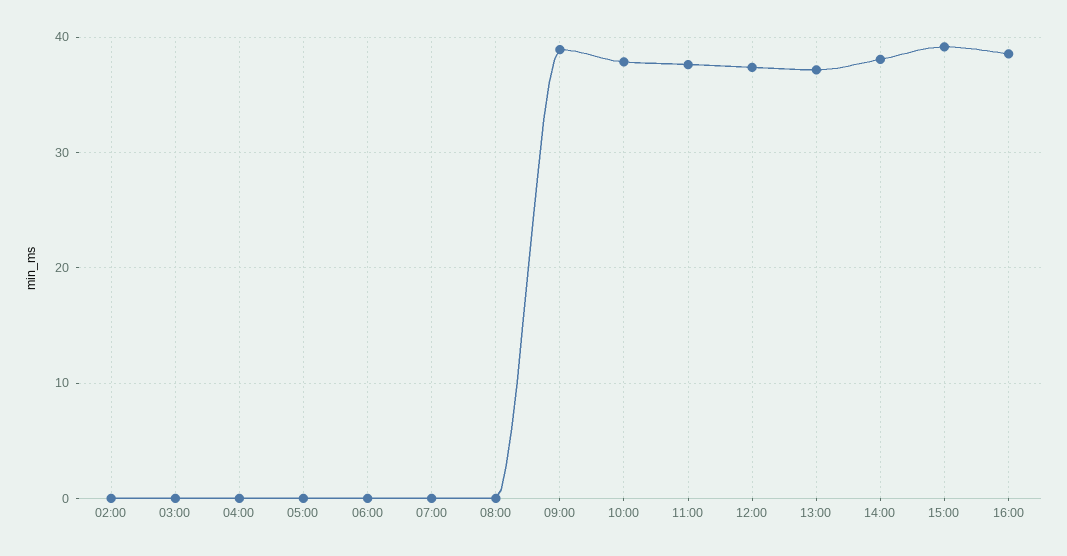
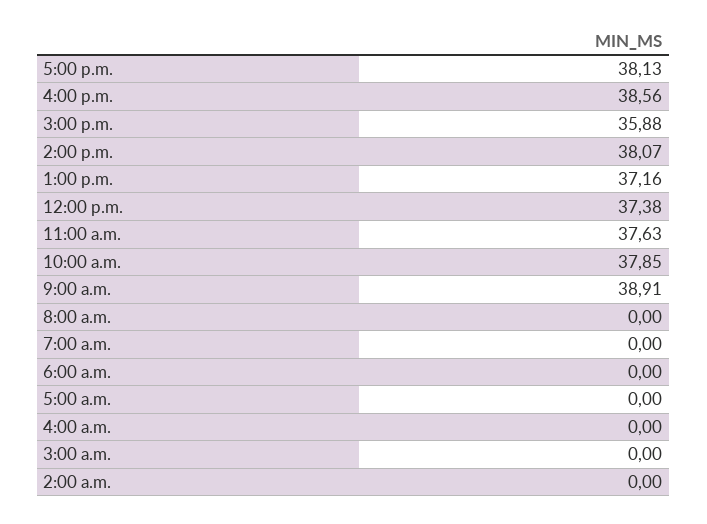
15:00: 39 -> 35.88
5:00 p.m.: none -> 38.13

